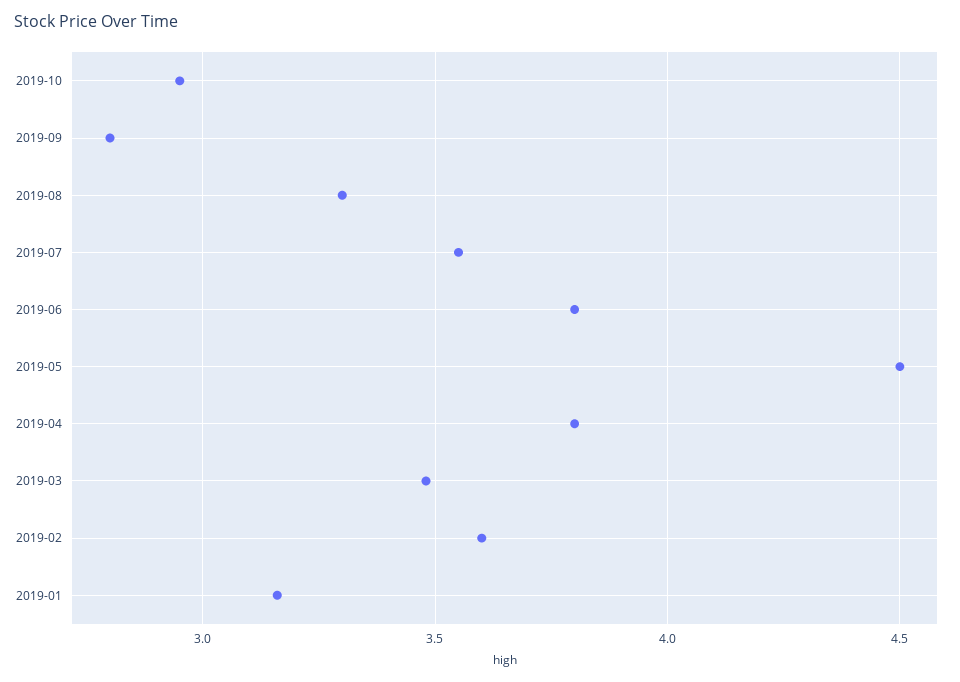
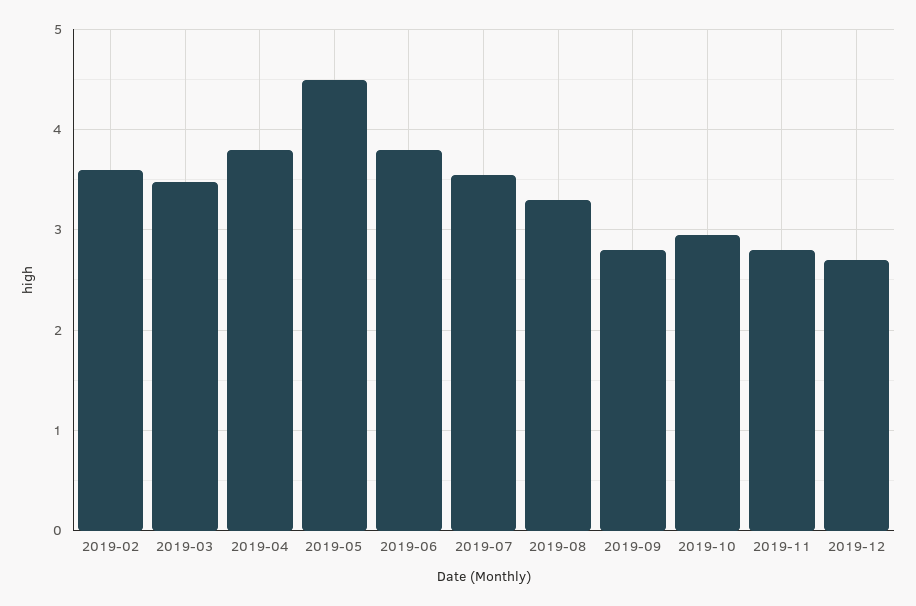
2019-01: 3.15 -> none
2019-11: none -> 2.8
2019-12: none -> 2.7

